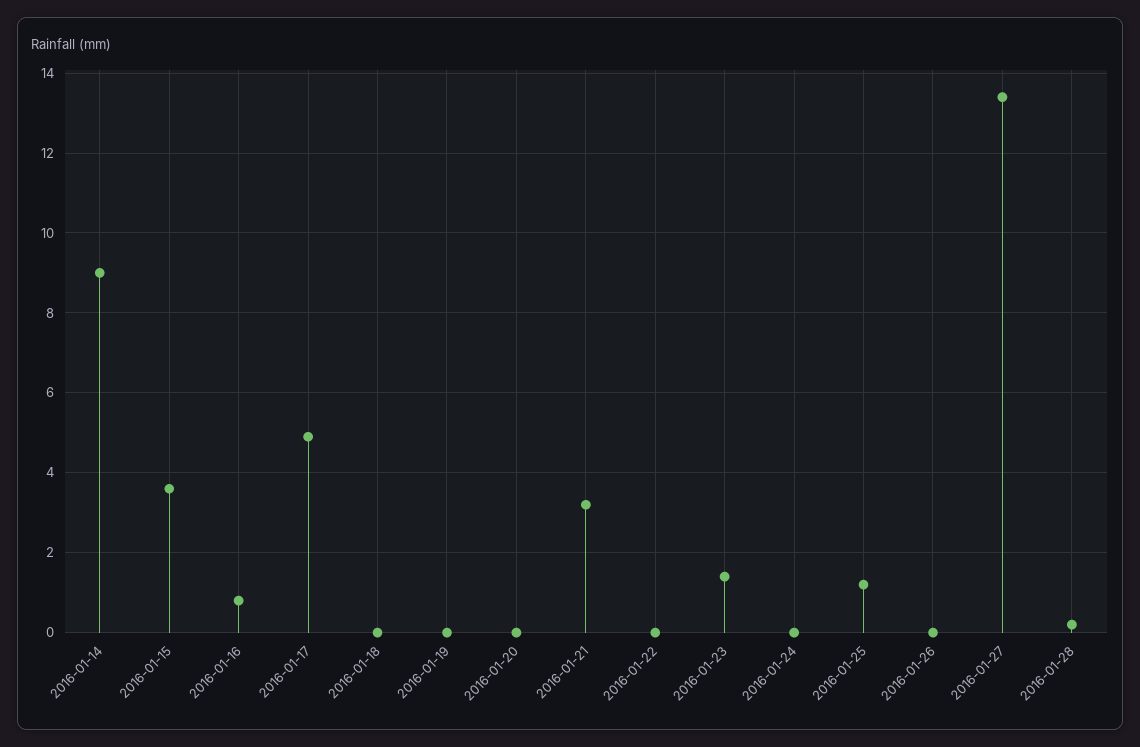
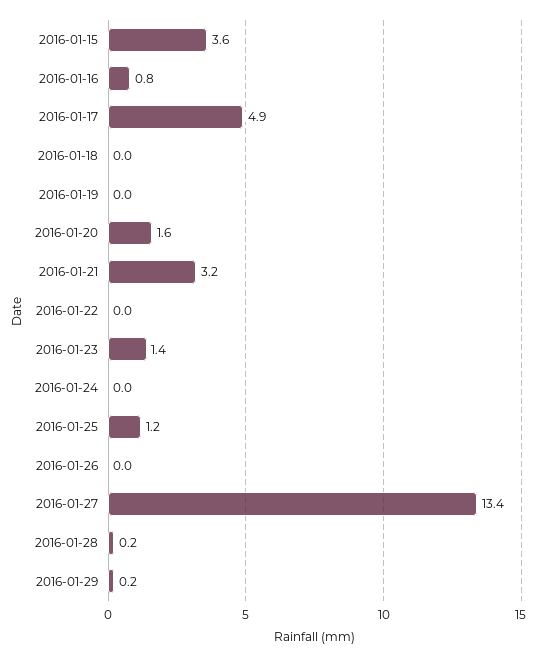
2016-01-14: 9 -> none
2016-01-20: 0 -> 1.6
2016-01-29: none -> 0.2

